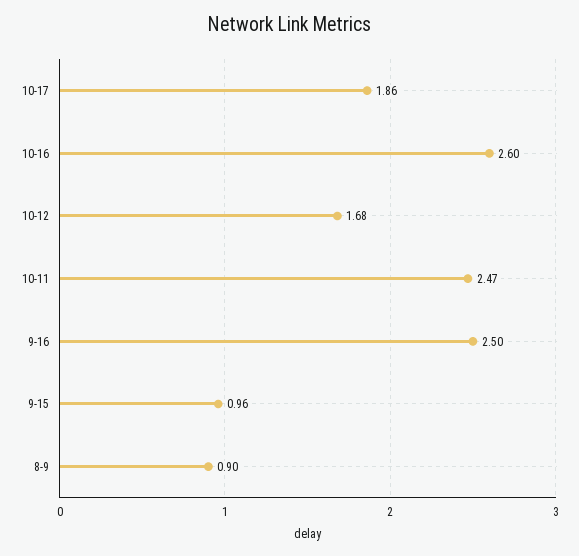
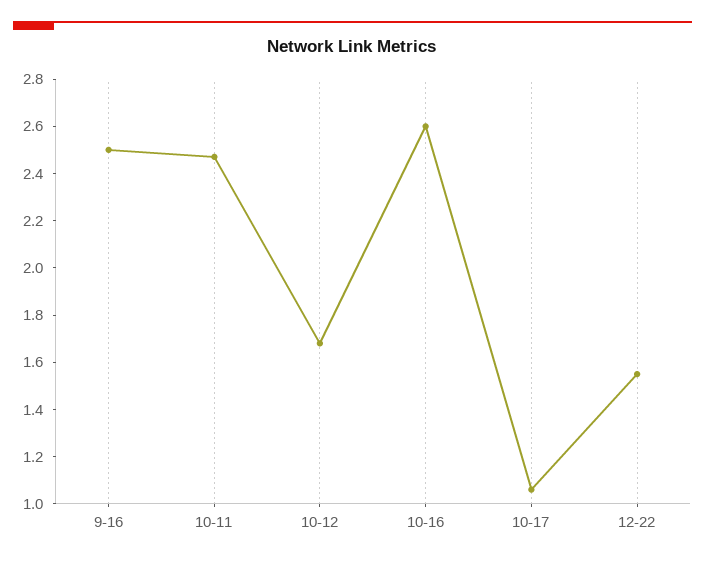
10-17: 1.86 -> 1.05
9-15: 0.96 -> none
8-9: 0.9 -> none
12-22: none -> 1.55

